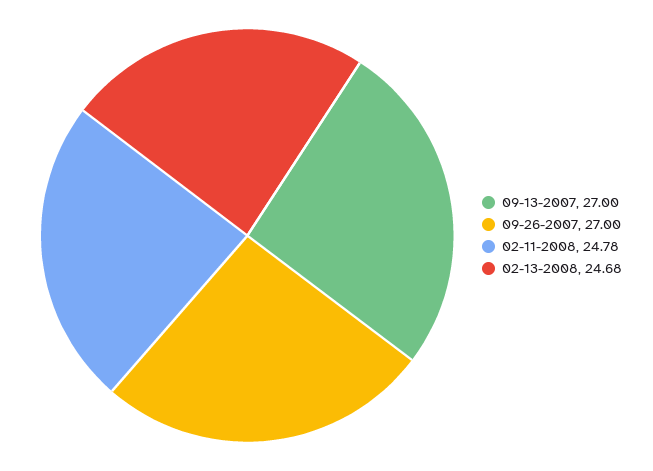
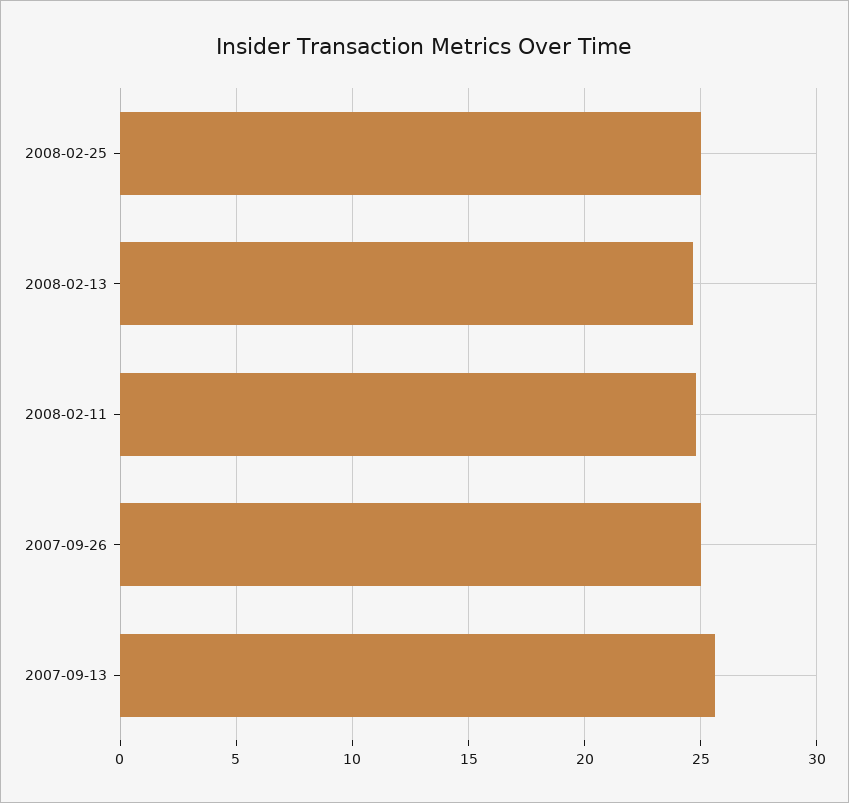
09-13-2007: 27 -> 25.5
09-26-2007: 27 -> 25
2008-02-25: none -> 25

